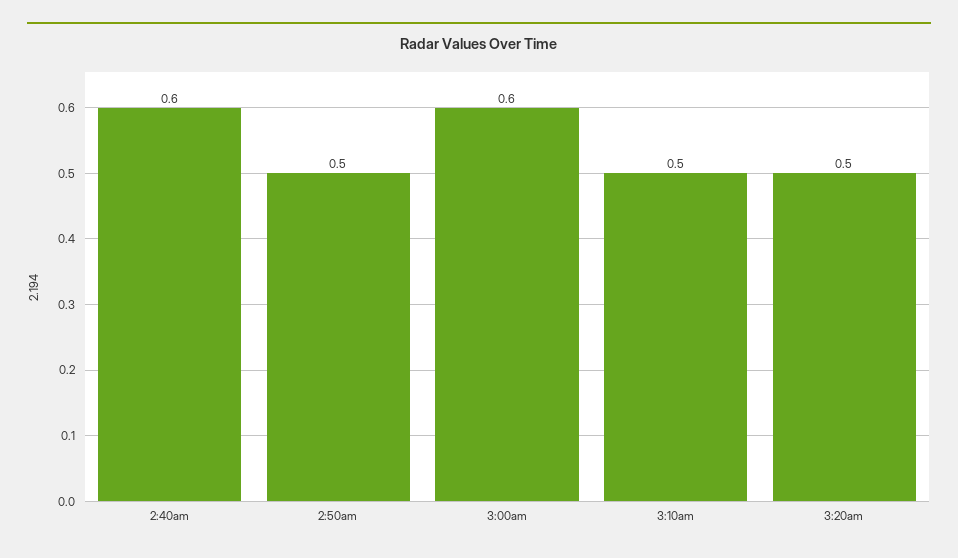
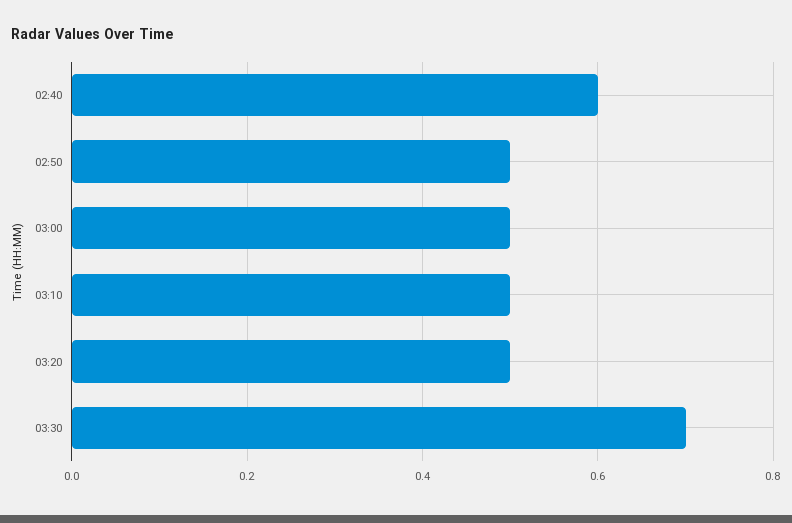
3:00am: 0.6 -> 0.5
03:30: none -> 0.7

